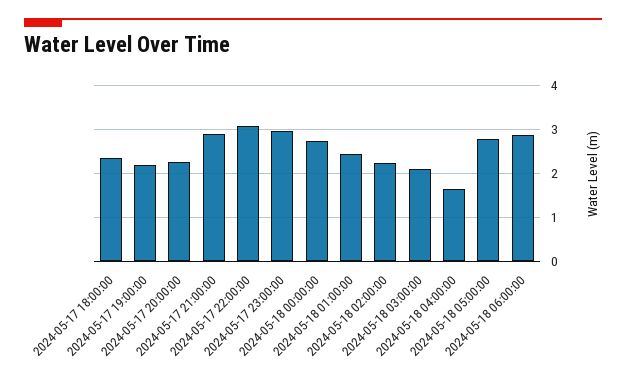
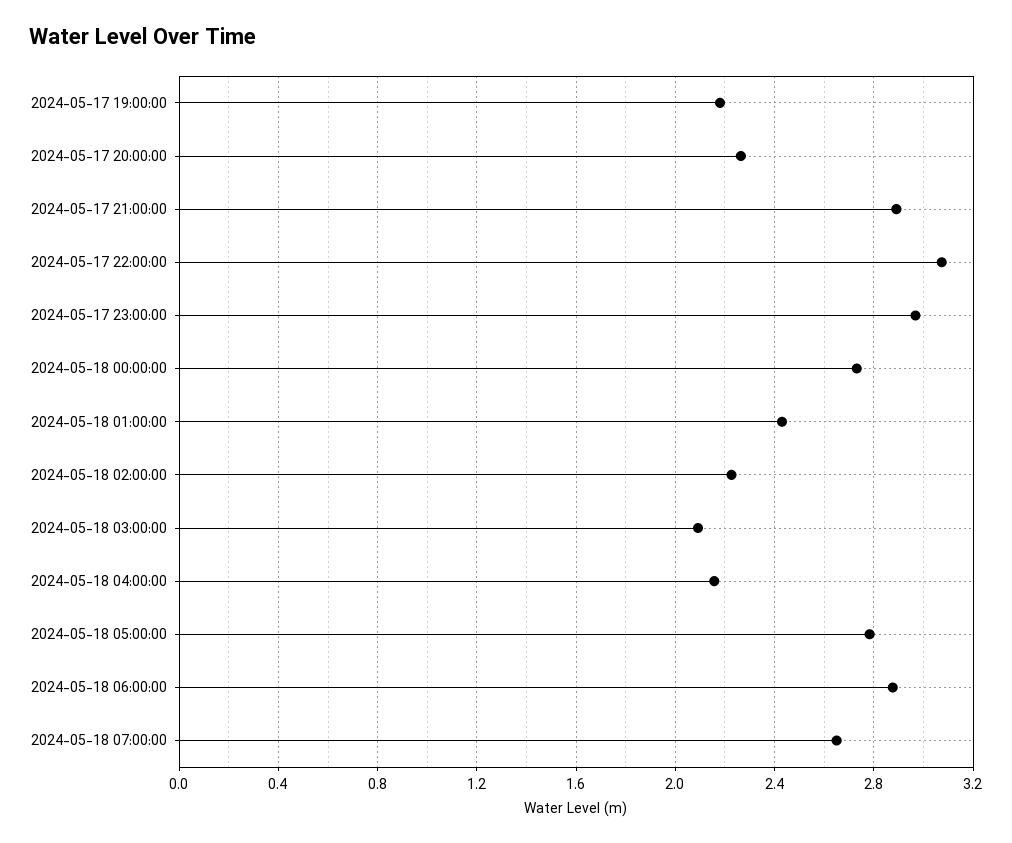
2024-05-17 18:00:00: 2.4 -> none
2024-05-18 04:00:00: 1.6 -> 2.15
2024-05-18 07:00:00: none -> 2.65

